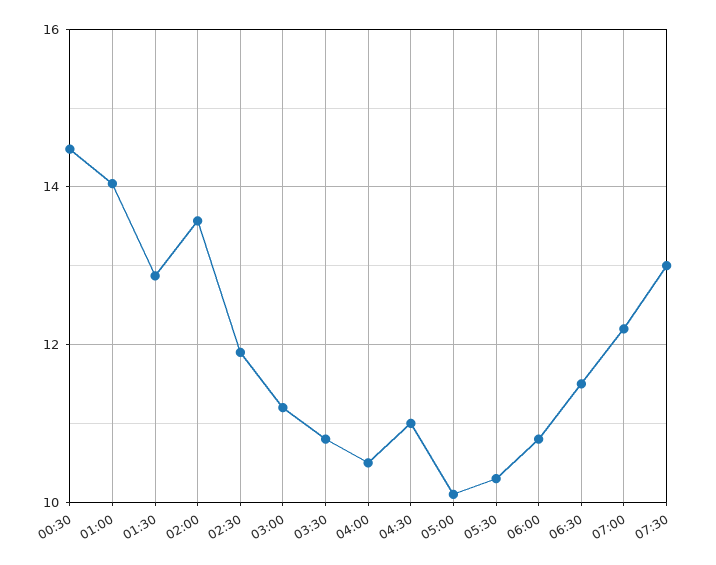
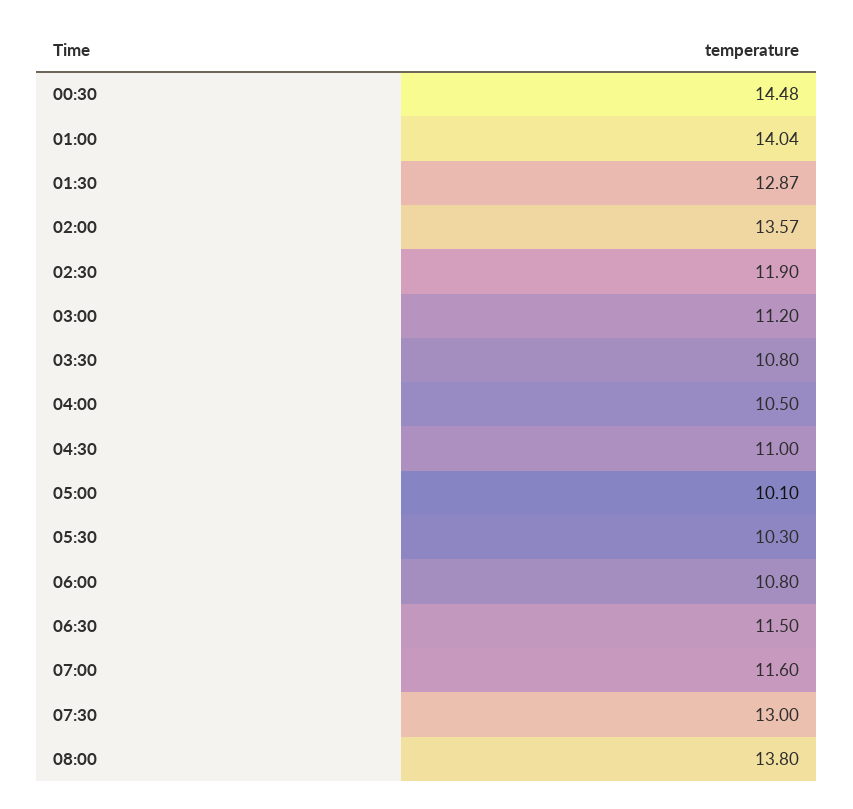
07:00: 12.2 -> 11.6
08:00: none -> 13.8

